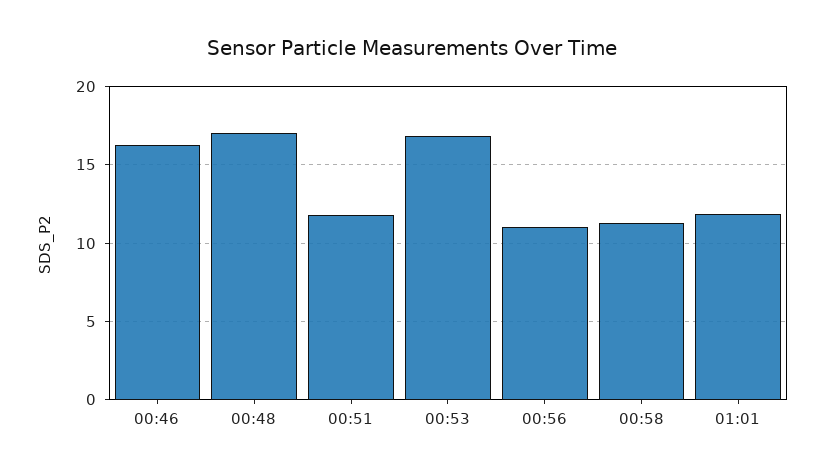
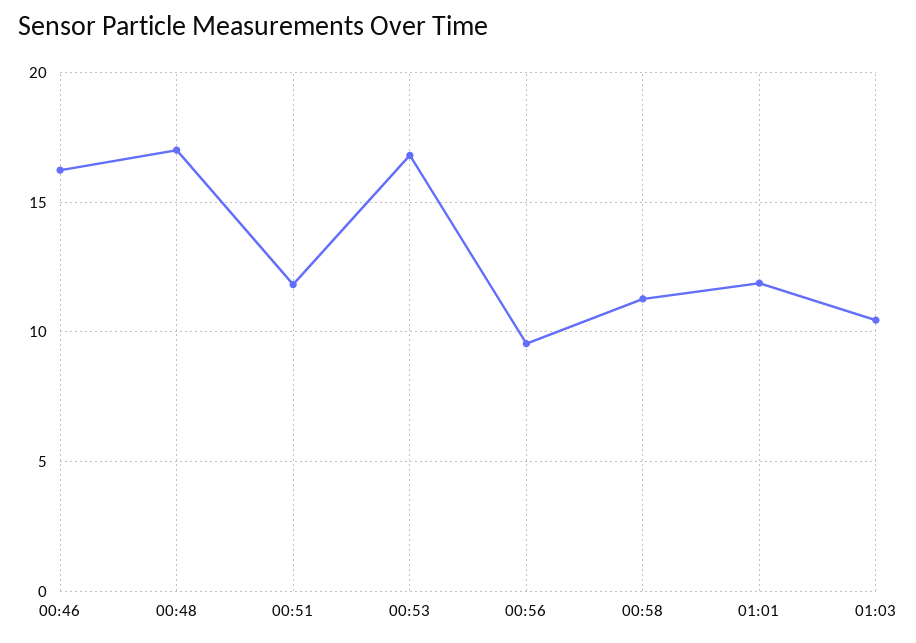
00:56: 11 -> 9.5
01:03: none -> 10.5

